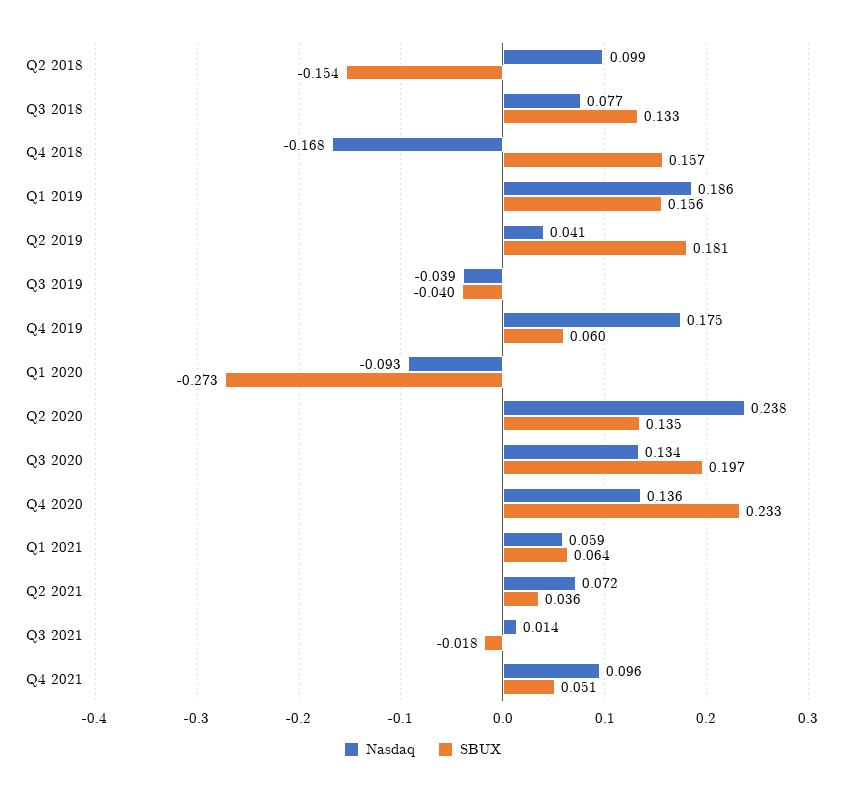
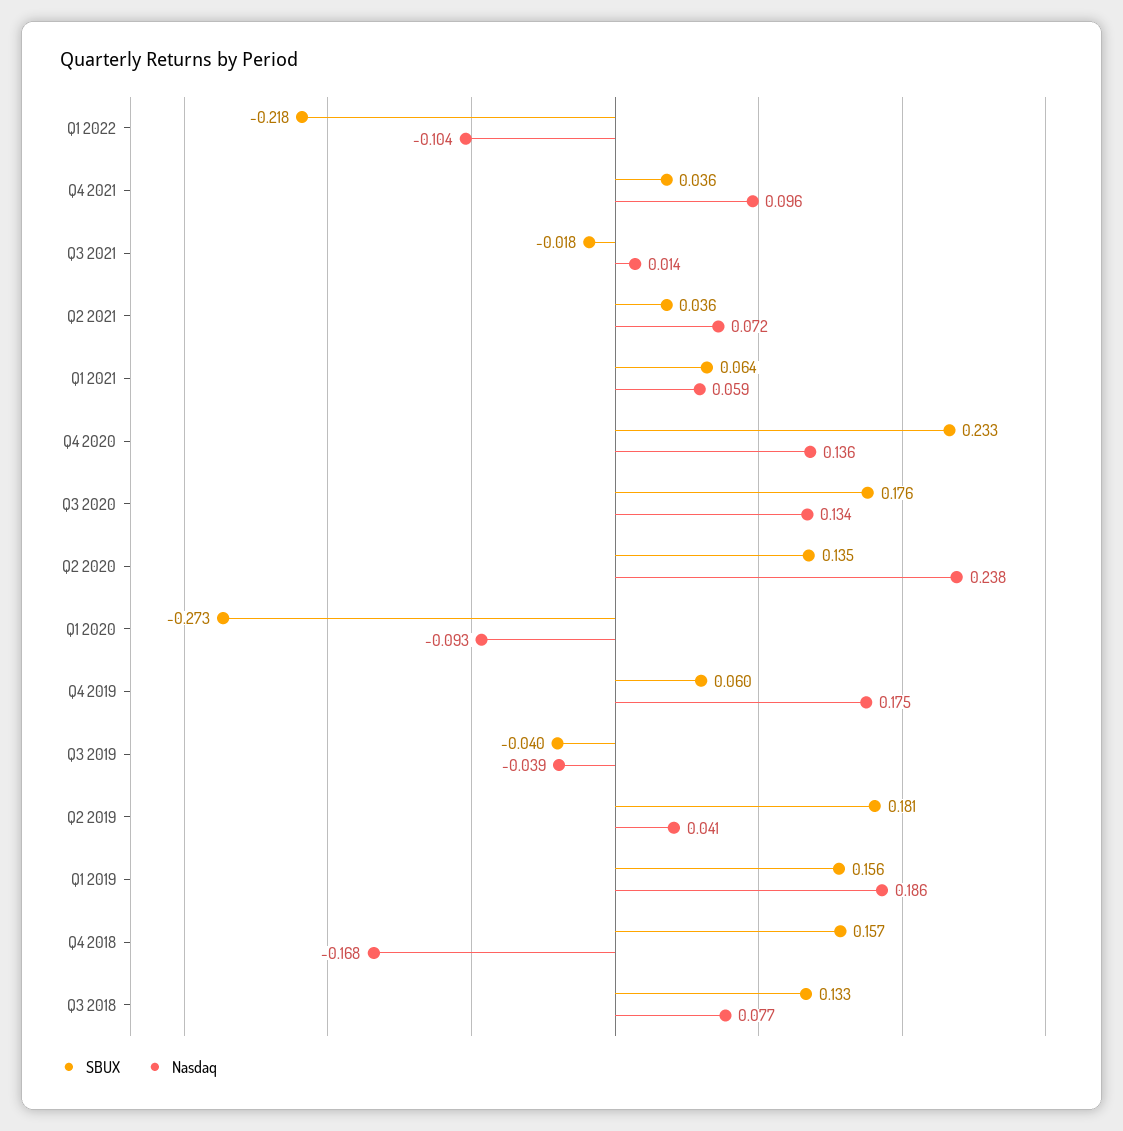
Nasdaq, Q2 2018: 0.099 -> none
SBUX, Q2 2018: -0.154 -> none
SBUX, Q3 2020: 0.197 -> 0.176
SBUX, Q4 2021: 0.051 -> 0.036
SBUX, Q1 2022: none -> -0.218
Nasdaq, Q1 2022: none -> -0.104

